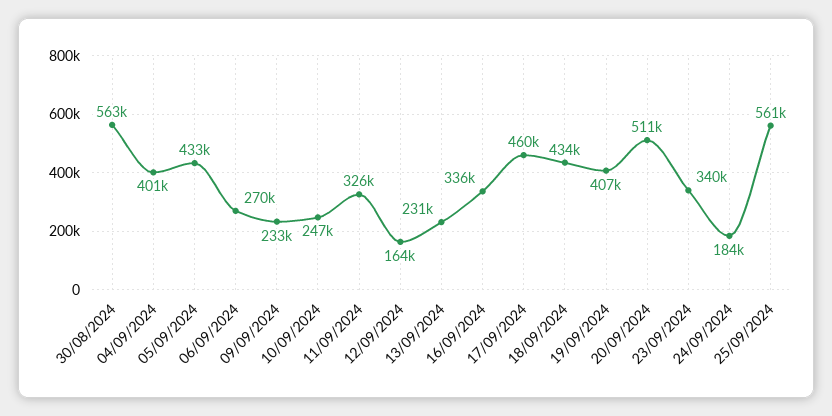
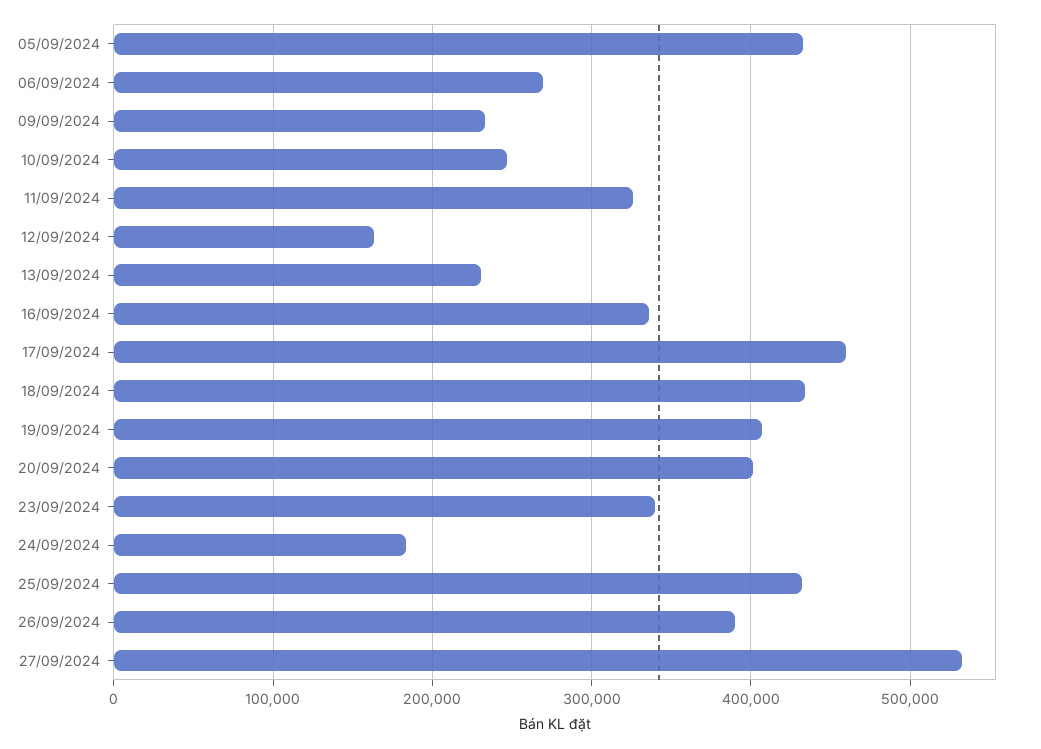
30/08/2024: 563000 -> none
04/09/2024: 401000 -> none
20/09/2024: 511000 -> 400000
25/09/2024: 561000 -> 430000
26/09/2024: none -> 390000
27/09/2024: none -> 530000

